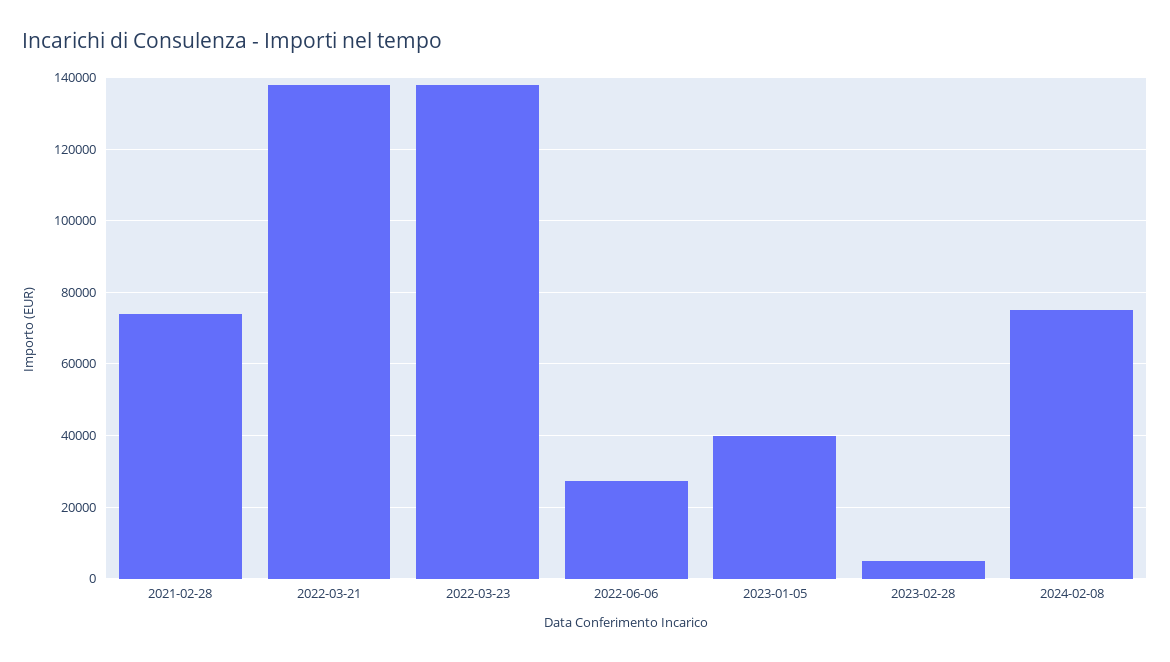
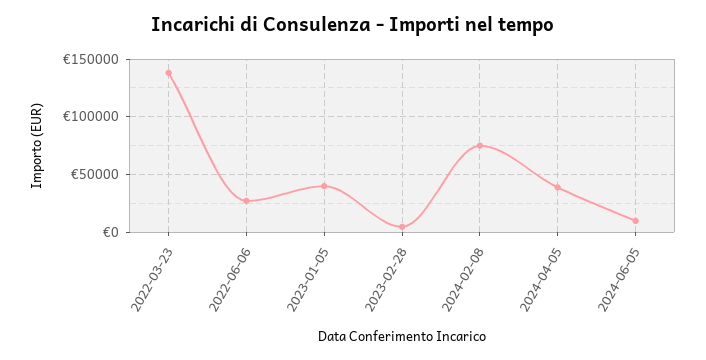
2021-02-28: 74000 -> none
2022-03-21: 138000 -> none
2024-04-05: none -> 40000
2024-06-05: none -> 10000

